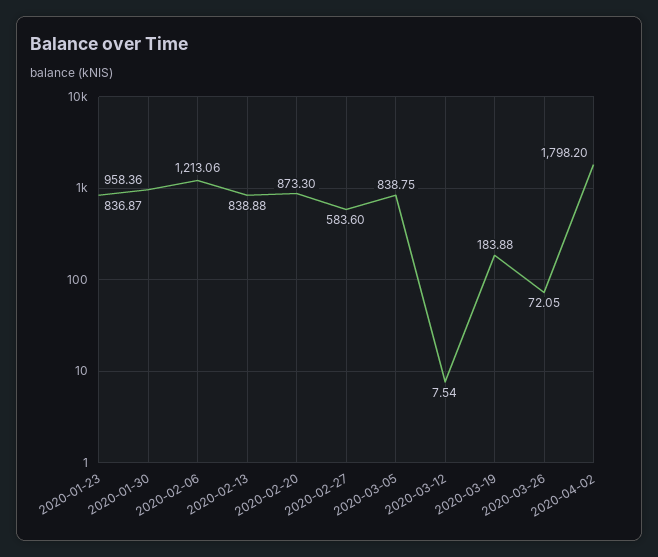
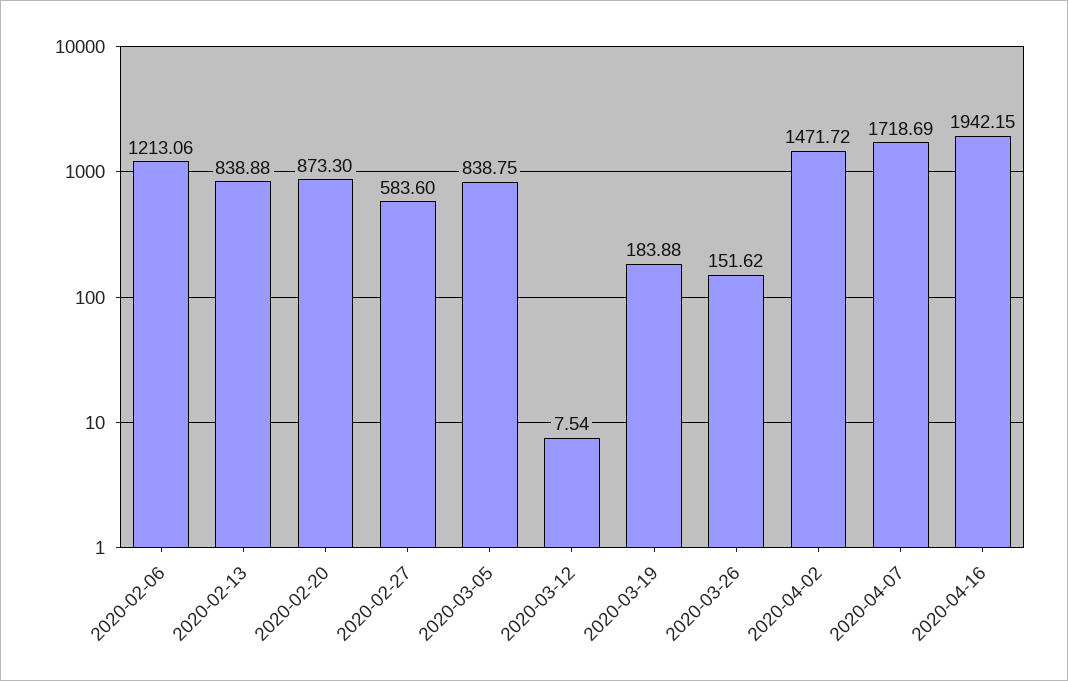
2020-01-23: 836.87 -> none
2020-01-30: 958.36 -> none
2020-03-26: 72.05 -> 151.62
2020-04-02: 1798.2 -> 1471.72
2020-04-07: none -> 1718.69
2020-04-16: none -> 1942.15

